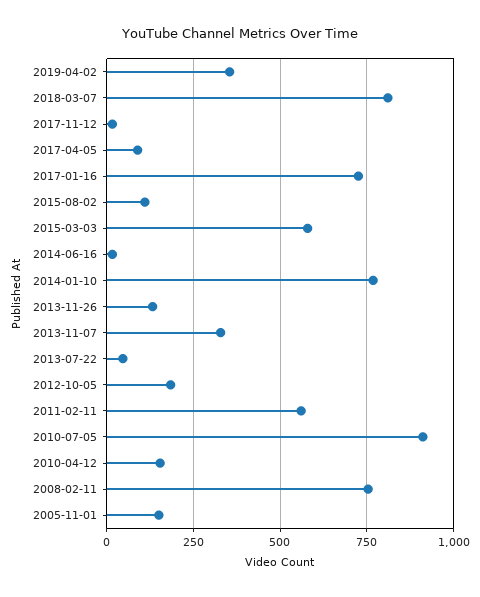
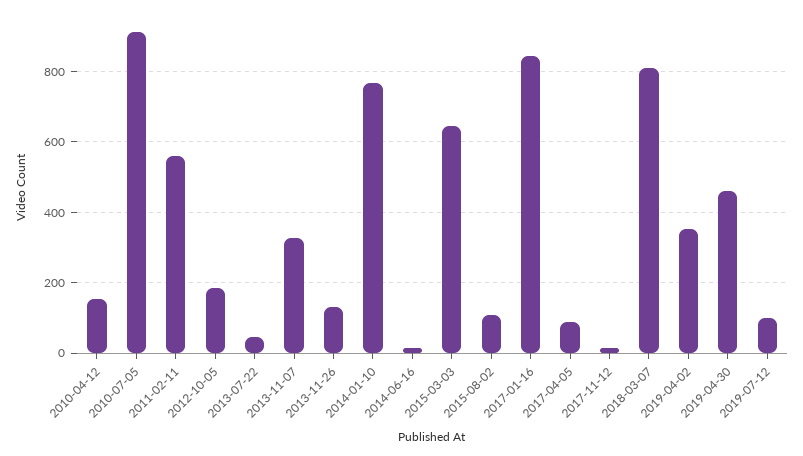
2017-01-16: 725 -> 840
2015-03-03: 575 -> 640
2008-02-11: 750 -> none
2005-11-01: 150 -> none
2019-04-30: none -> 460
2019-07-12: none -> 100

